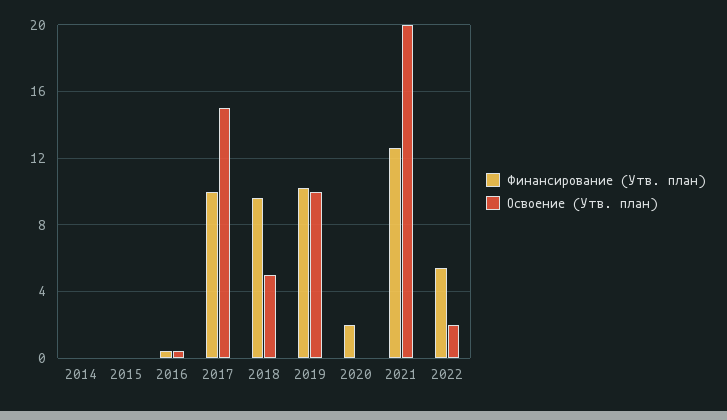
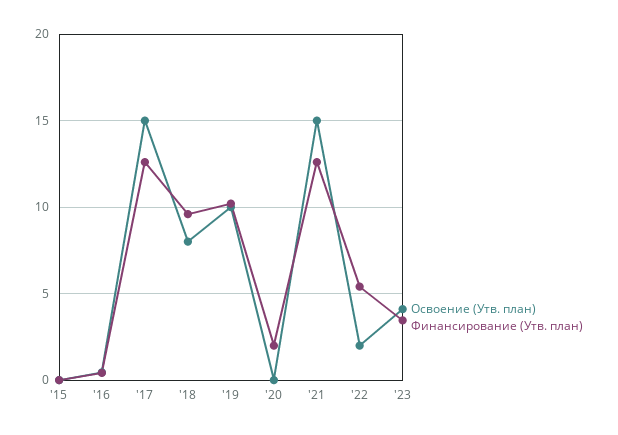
Финансирование (Утв. план), 2014: 0 -> none
Освоение (Утв. план), 2014: 0 -> none
Финансирование (Утв. план), 2017: 10 -> 12.5
Освоение (Утв. план), 2018: 5 -> 8
Освоение (Утв. план), 2021: 20 -> 15
Освоение (Утв. план), '23: none -> 4
Финансирование (Утв. план), '23: none -> 3.5

